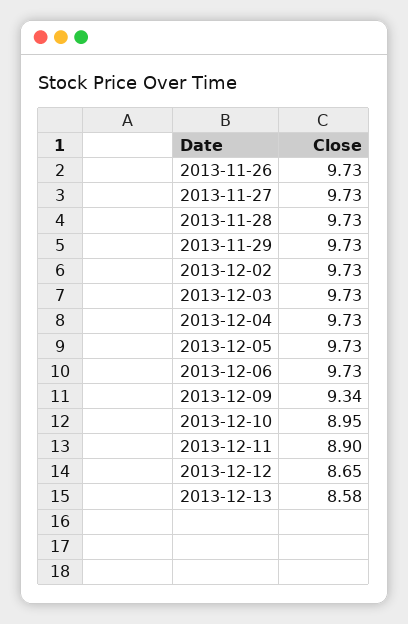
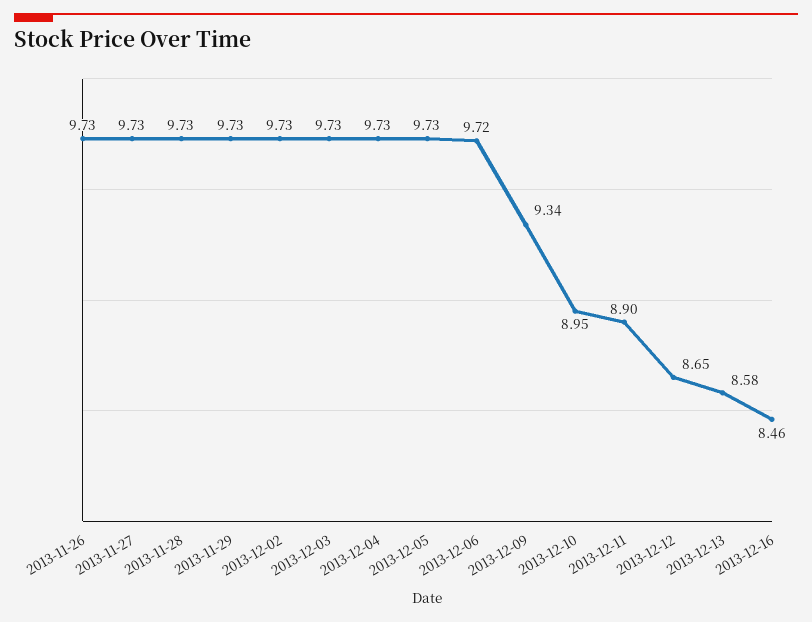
2013-12-06: 9.73 -> 9.72
2013-12-16: none -> 8.46

